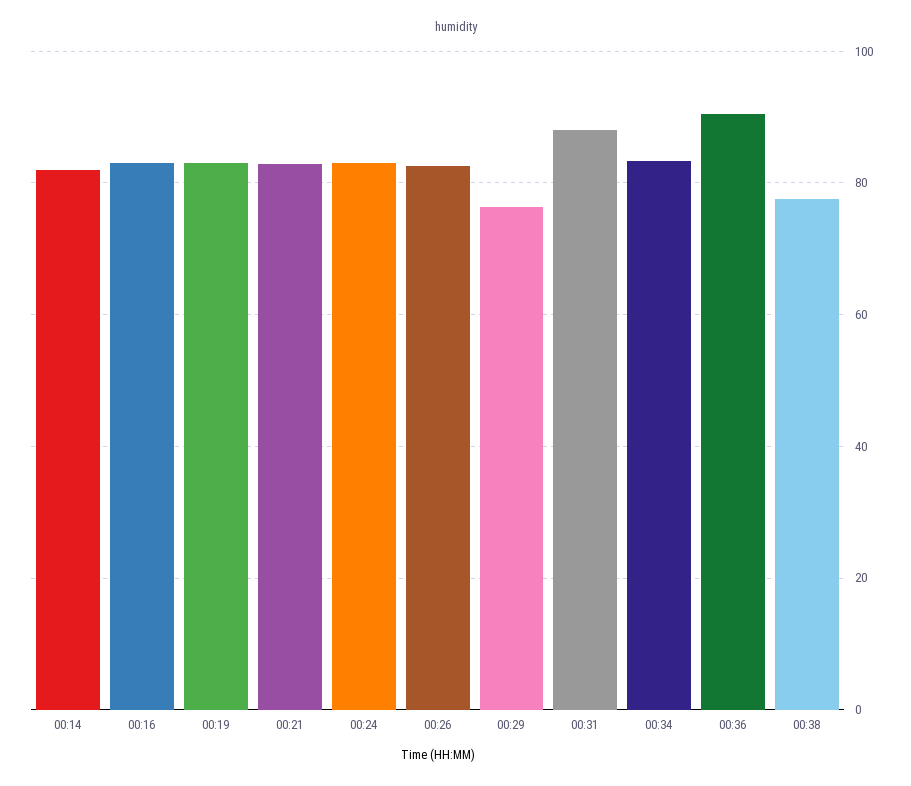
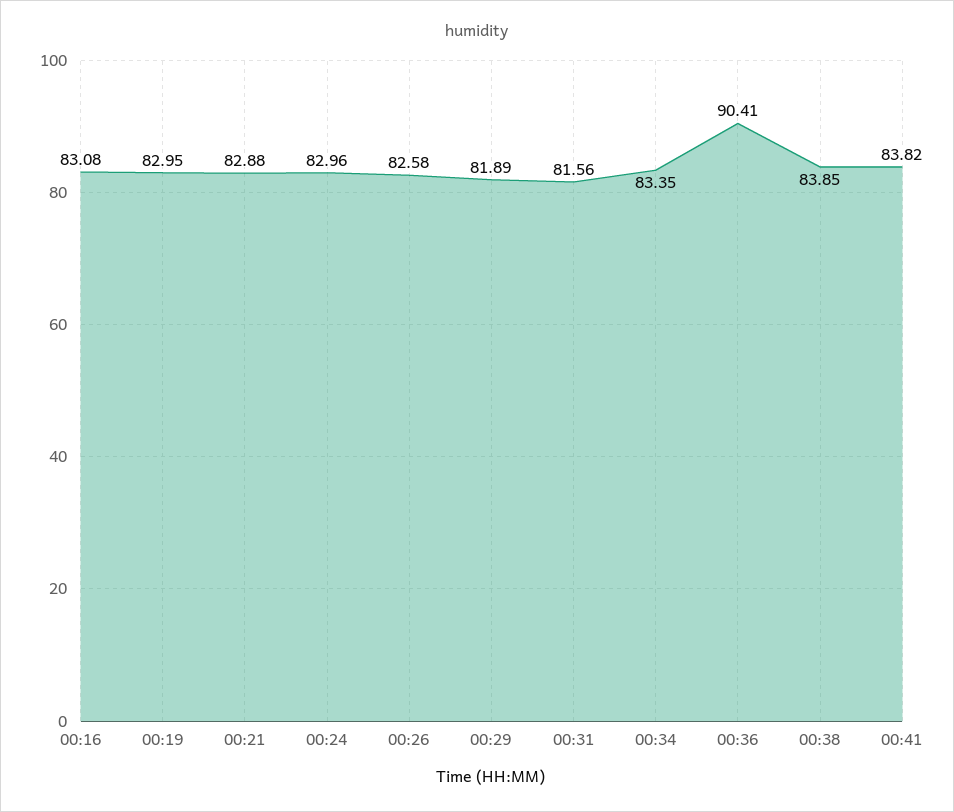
00:14: 82 -> none
00:29: 76 -> 81.89
00:31: 88 -> 81.56
00:38: 78 -> 83.85
00:41: none -> 83.82

